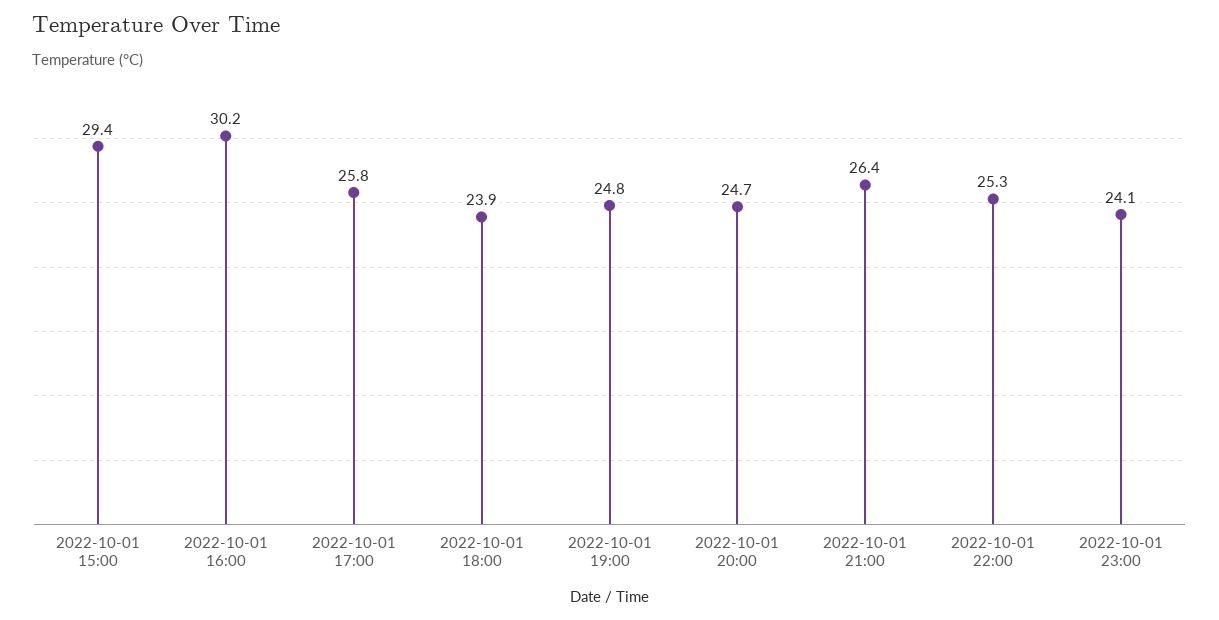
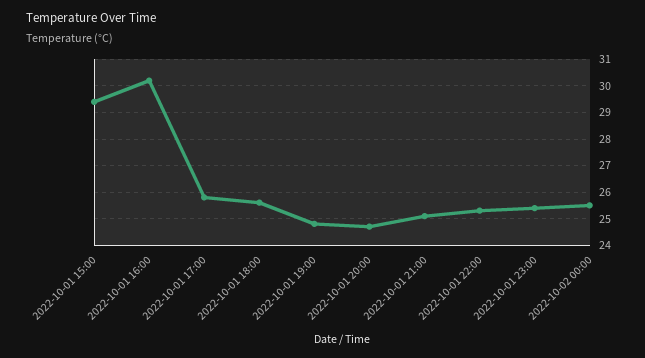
2022-10-01 18:00: 23.9 -> 25.5
2022-10-01 21:00: 26.4 -> 25
2022-10-01 23:00: 24.1 -> 25.5
2022-10-02 00:00: none -> 25.5

